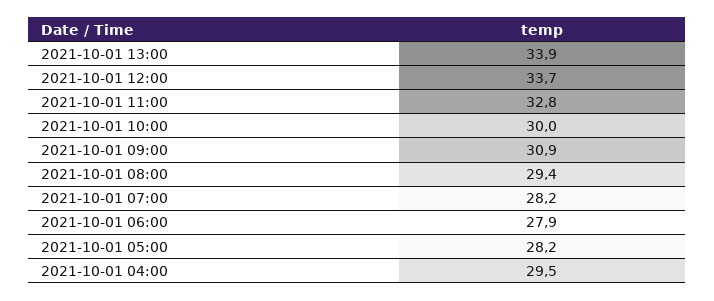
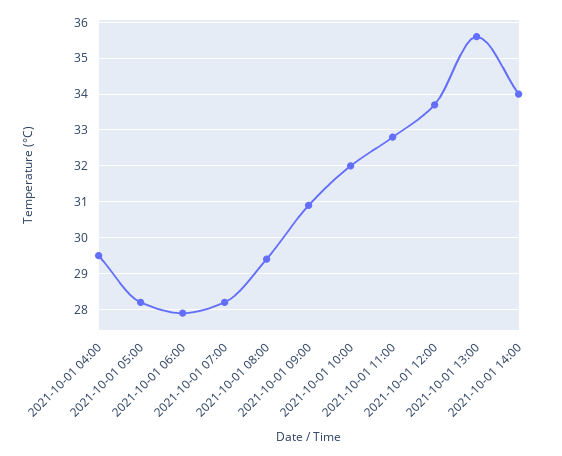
2021-10-01 13:00: 33.9 -> 35.5
2021-10-01 10:00: 30 -> 32
2021-10-01 14:00: none -> 34

